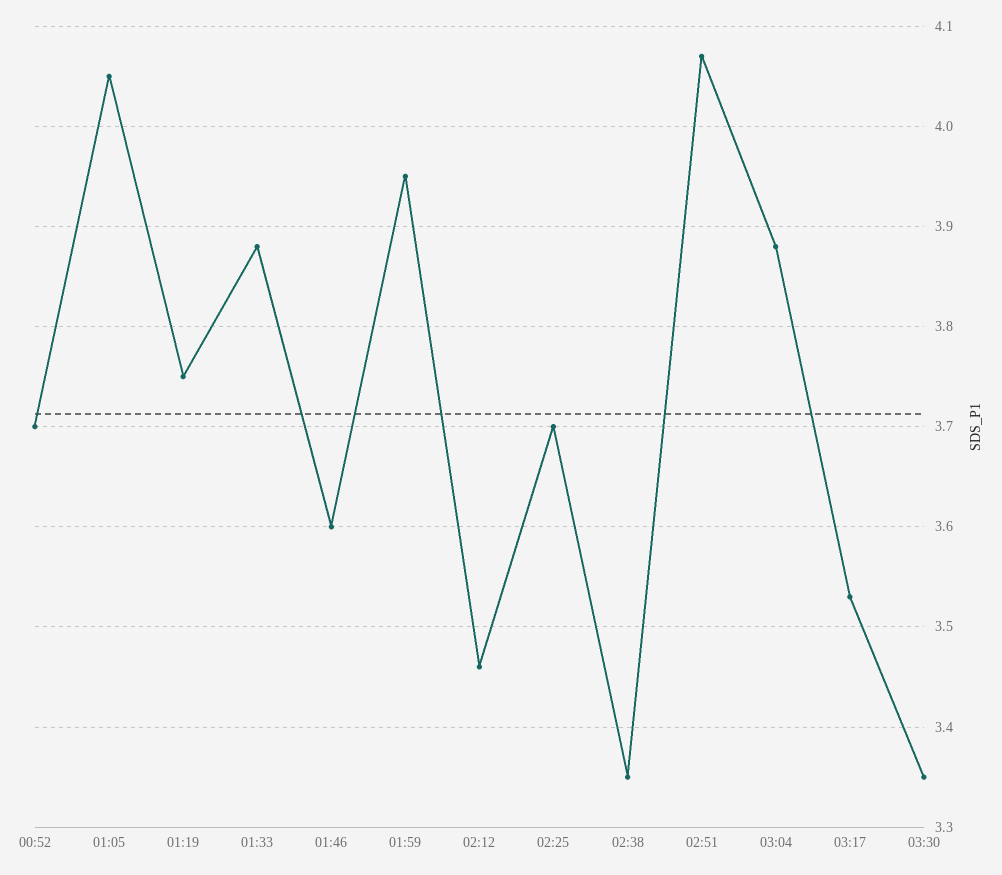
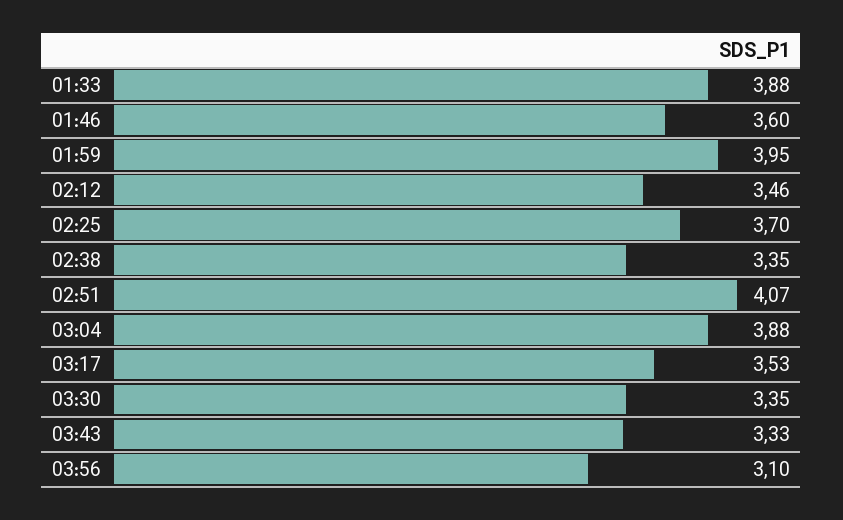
00:52: 3.7 -> none
01:05: 4.05 -> none
01:19: 3.75 -> none
03:43: none -> 3.33
03:56: none -> 3.1

